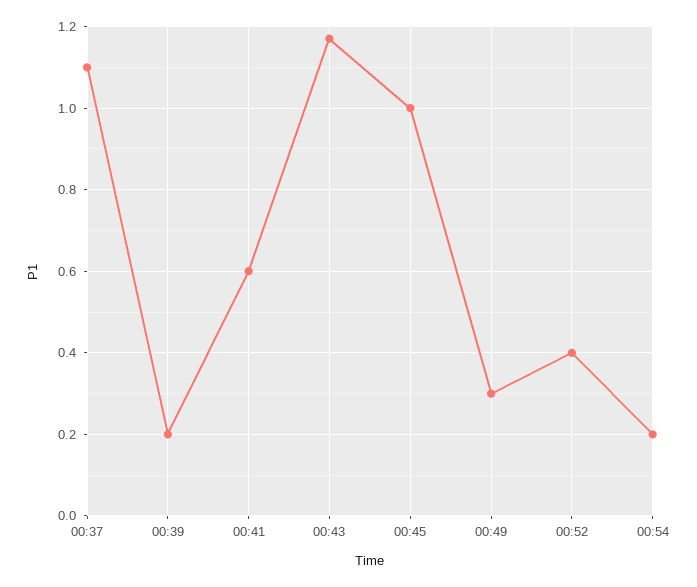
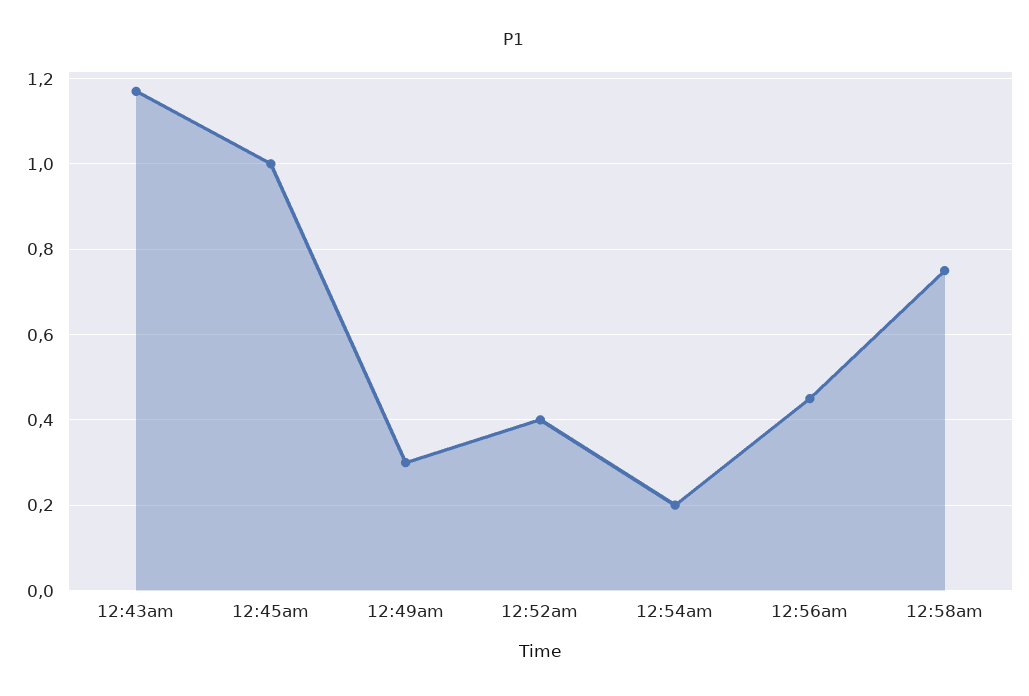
00:37: 1.1 -> none
00:39: 0.2 -> none
00:41: 0.6 -> none
12:56am: none -> 0.45
12:58am: none -> 0.75

